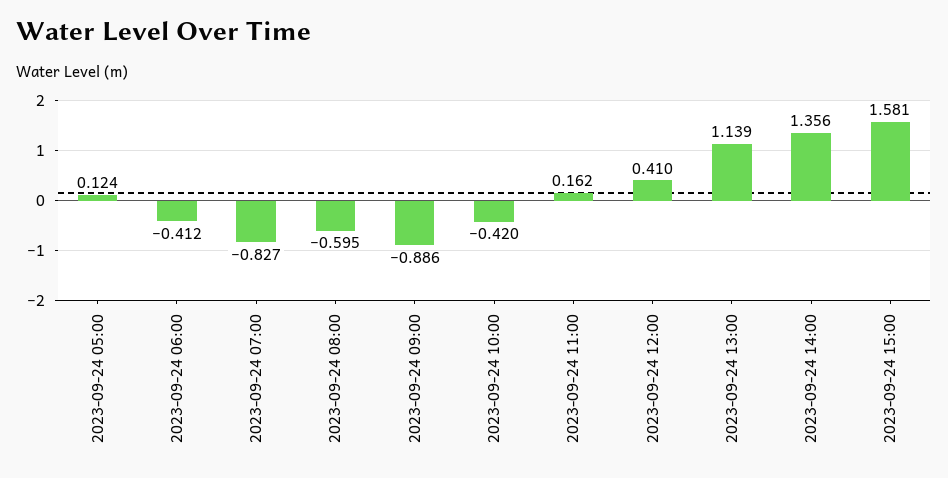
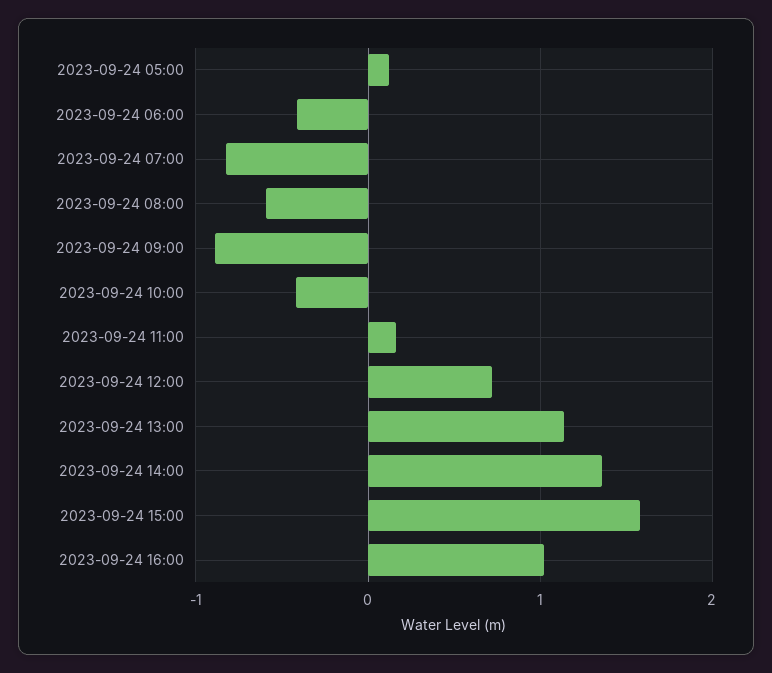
2023-09-24 12:00: 0.41 -> 0.7
2023-09-24 16:00: none -> 1

